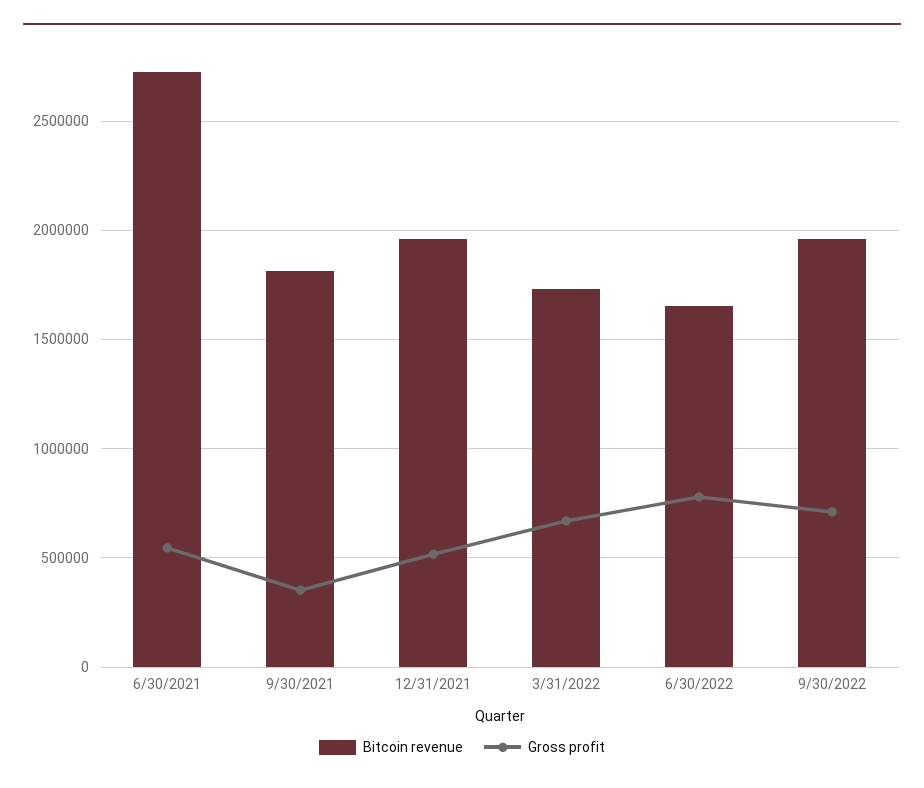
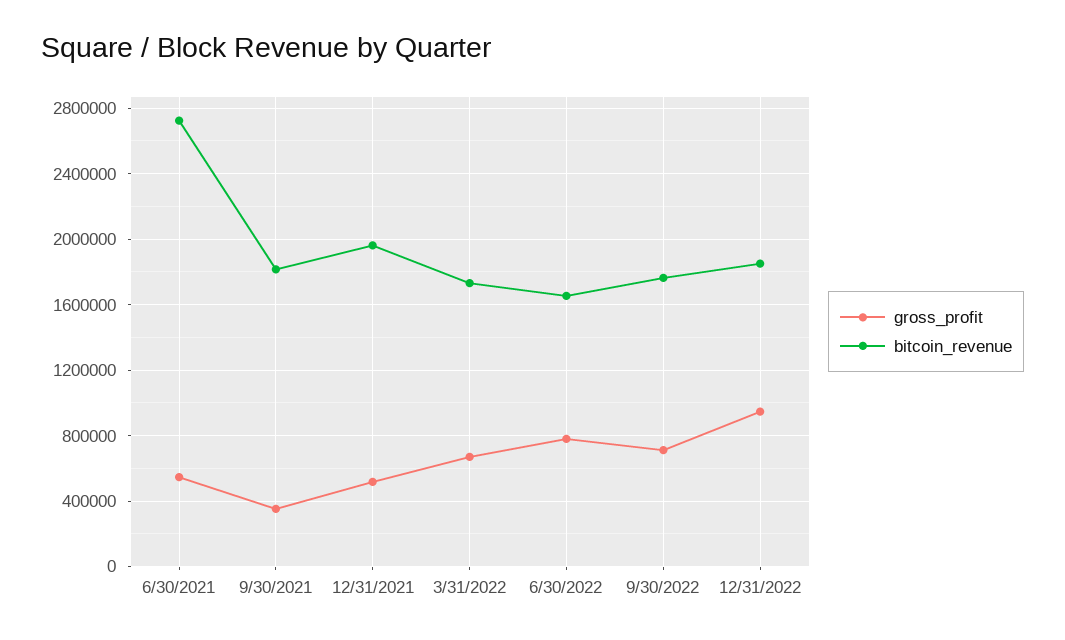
Bitcoin revenue, 9/30/2022: 1950000 -> 1750000
Gross profit, 12/31/2022: none -> 950000
Bitcoin revenue, 12/31/2022: none -> 1850000

